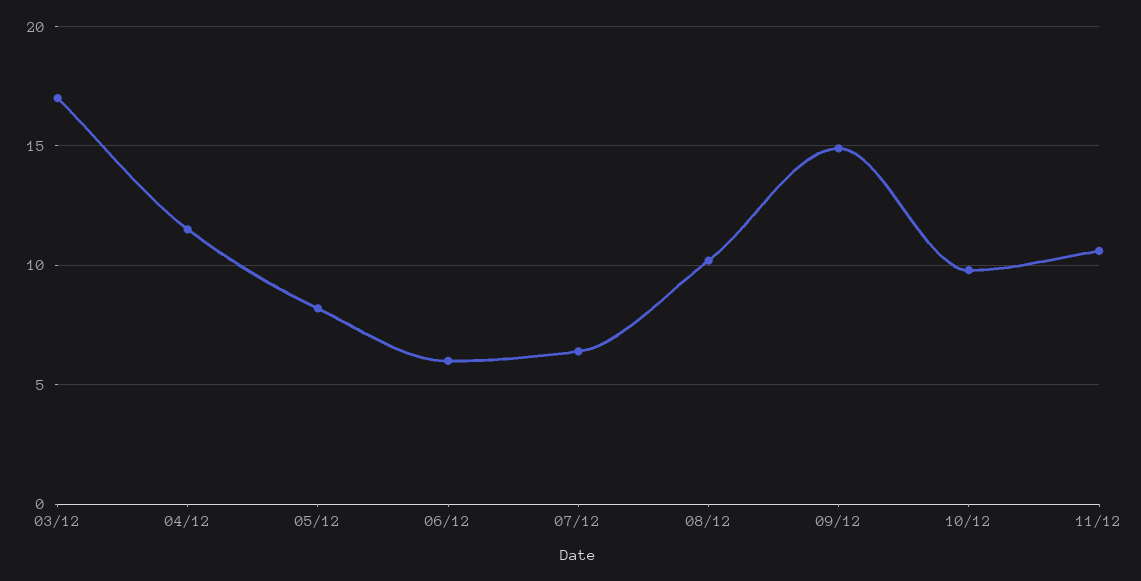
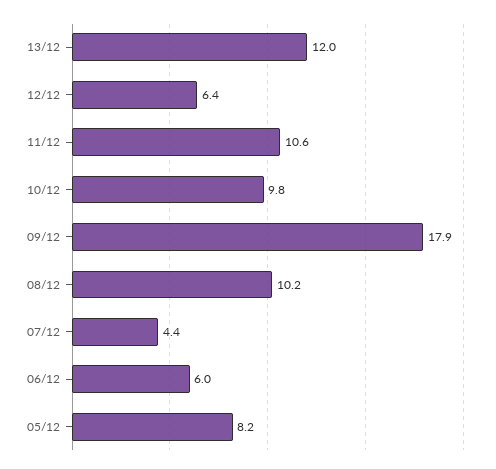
03/12: 17 -> none
04/12: 11.5 -> none
07/12: 6.5 -> 4.4
09/12: 15 -> 17.9
13/12: none -> 12
12/12: none -> 6.4

